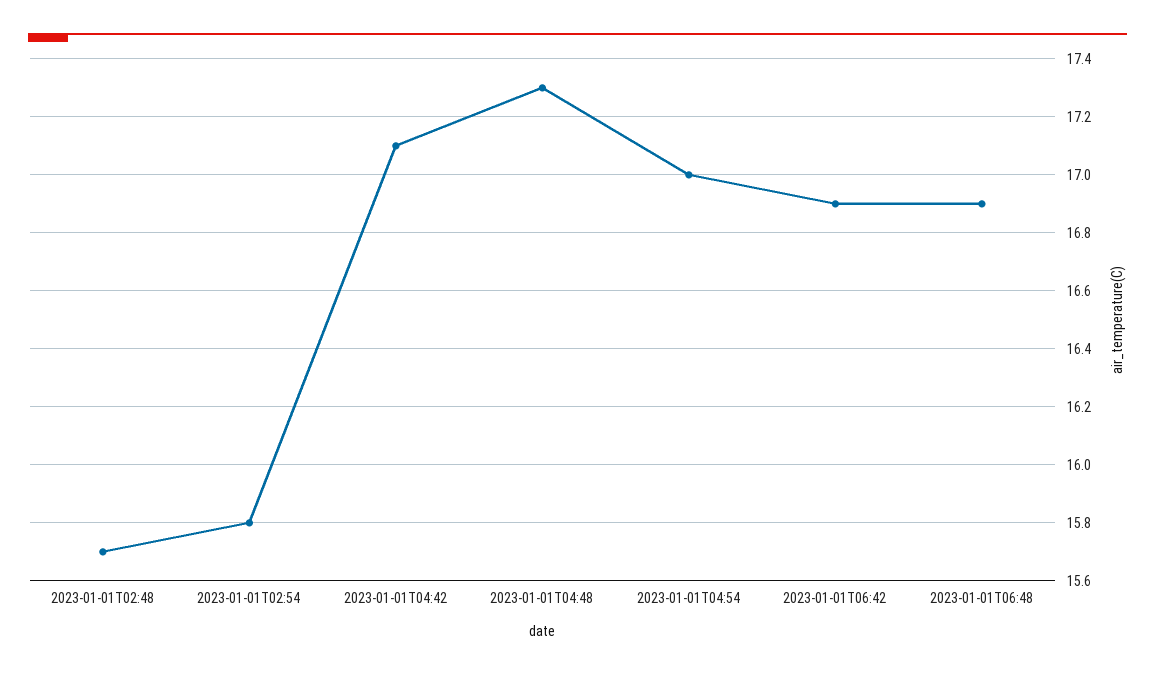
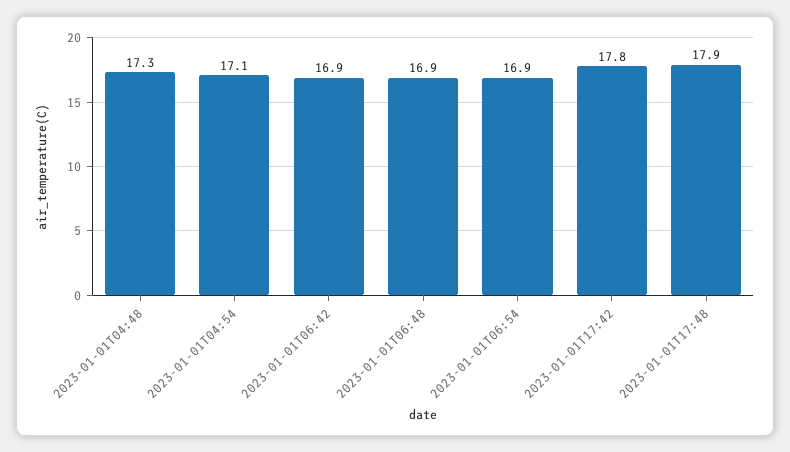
2023-01-01T02:48: 15.7 -> none
2023-01-01T02:54: 15.8 -> none
2023-01-01T04:42: 17.1 -> none
2023-01-01T04:54: 17 -> 17.1
2023-01-01T06:54: none -> 16.9
2023-01-01T17:42: none -> 17.8
2023-01-01T17:48: none -> 17.9

